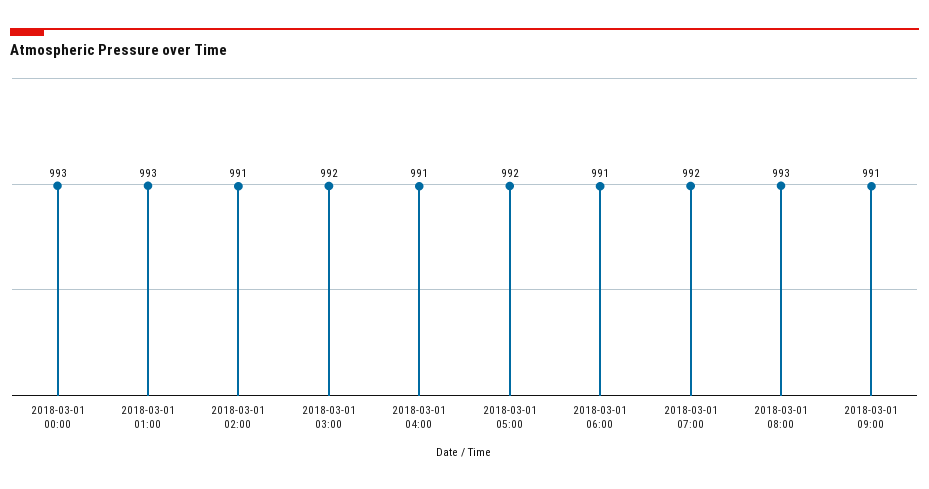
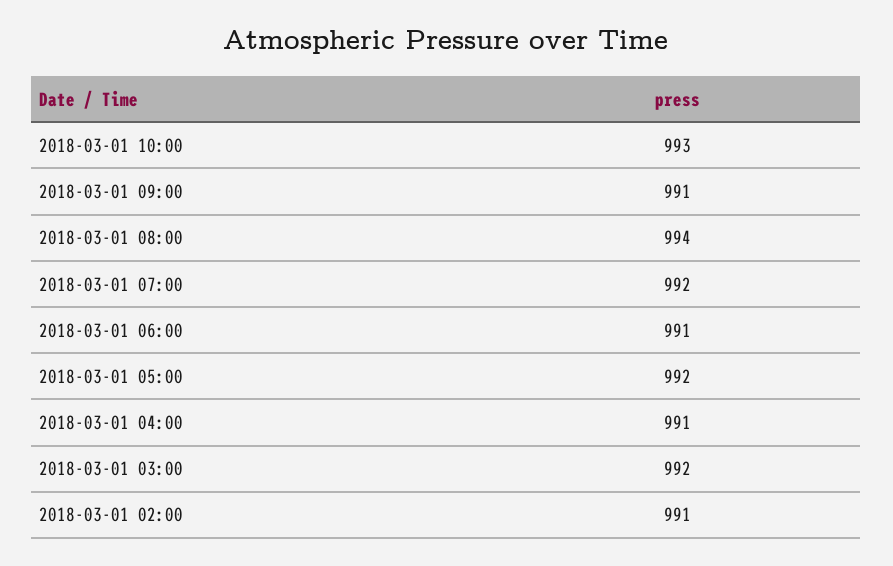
2018-03-01 00:00: 993 -> none
2018-03-01 01:00: 993 -> none
2018-03-01 08:00: 993 -> 994
2018-03-01 10:00: none -> 993

